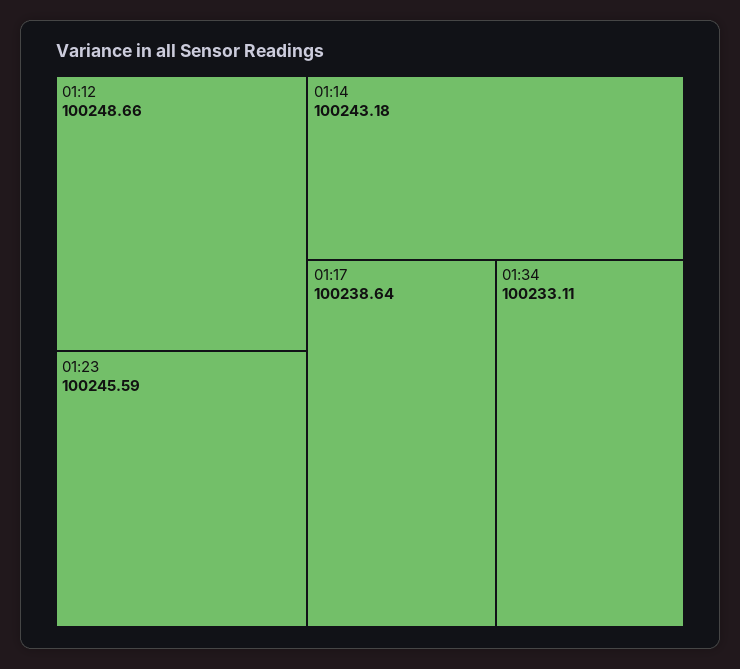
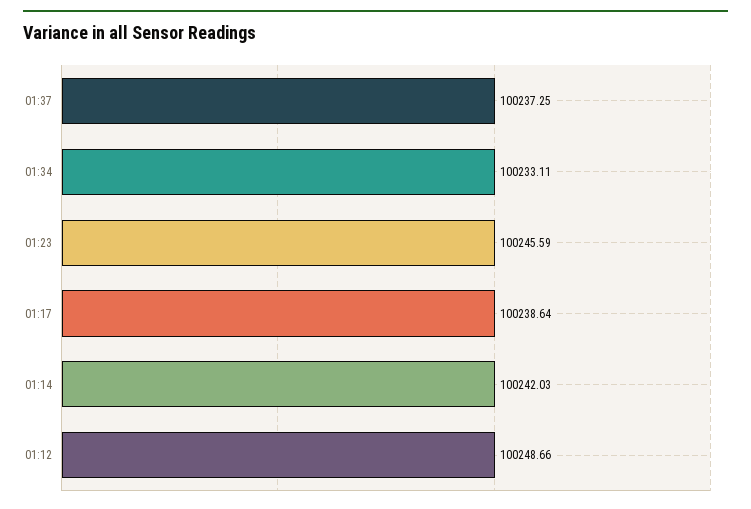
01:14: 100243.18 -> 100242.03
01:37: none -> 100237.25

